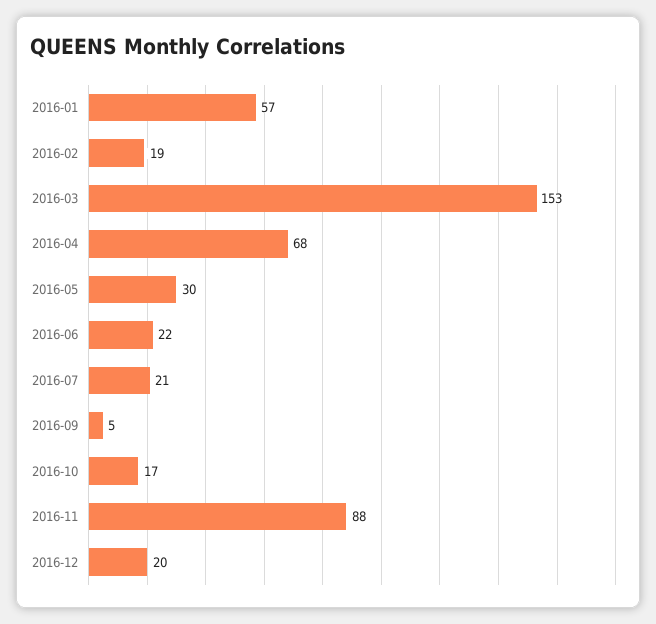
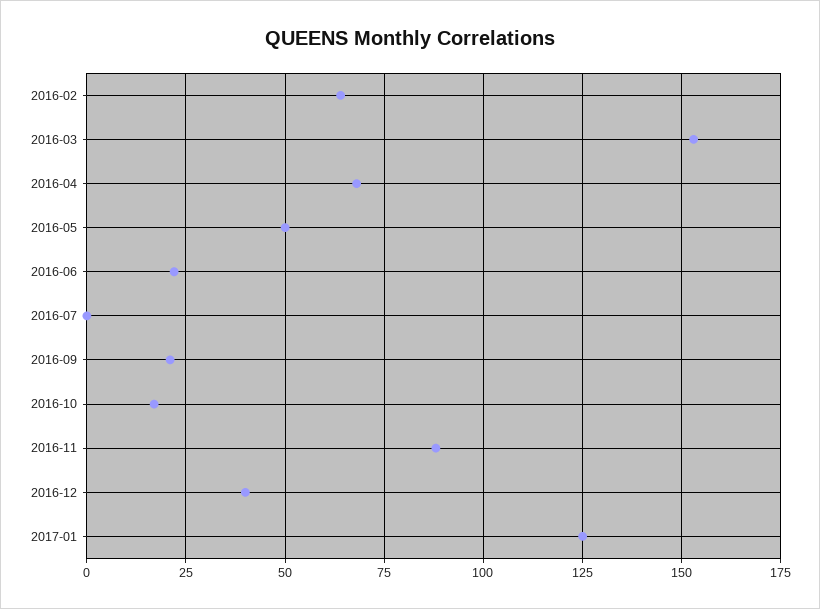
2016-01: 57 -> none
2016-02: 19 -> 65
2016-05: 30 -> 50
2016-07: 21 -> 0
2016-09: 5 -> 20
2016-12: 20 -> 40
2017-01: none -> 125

